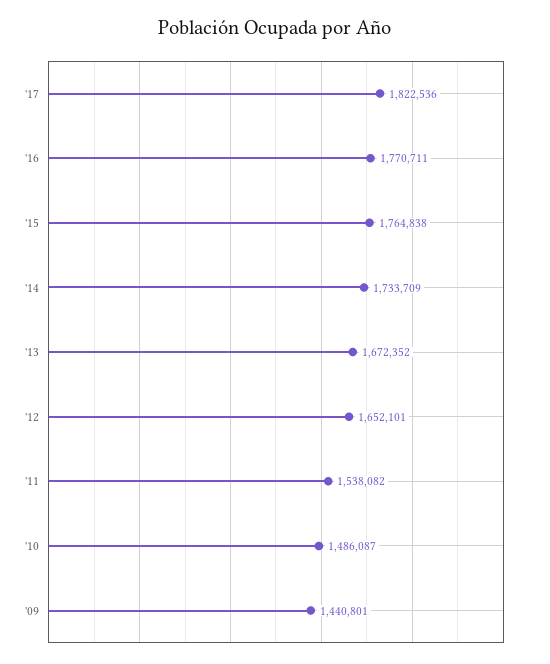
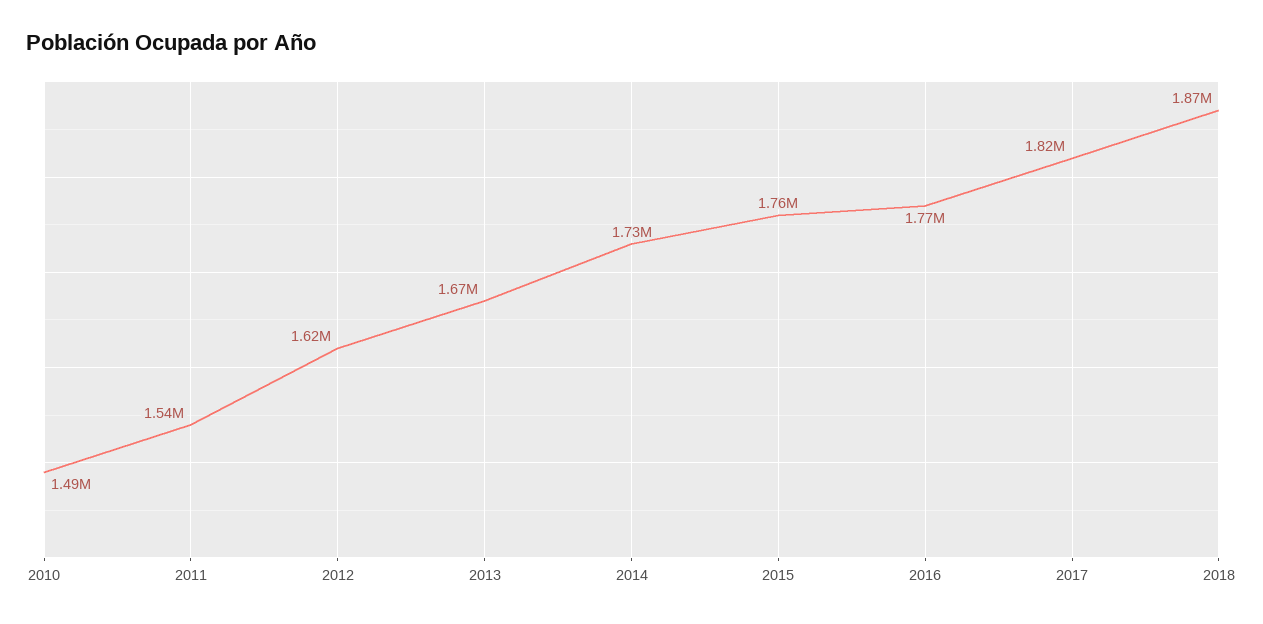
'12: 1652101 -> 1620000
'09: 1440801 -> none
2018: none -> 1870000

